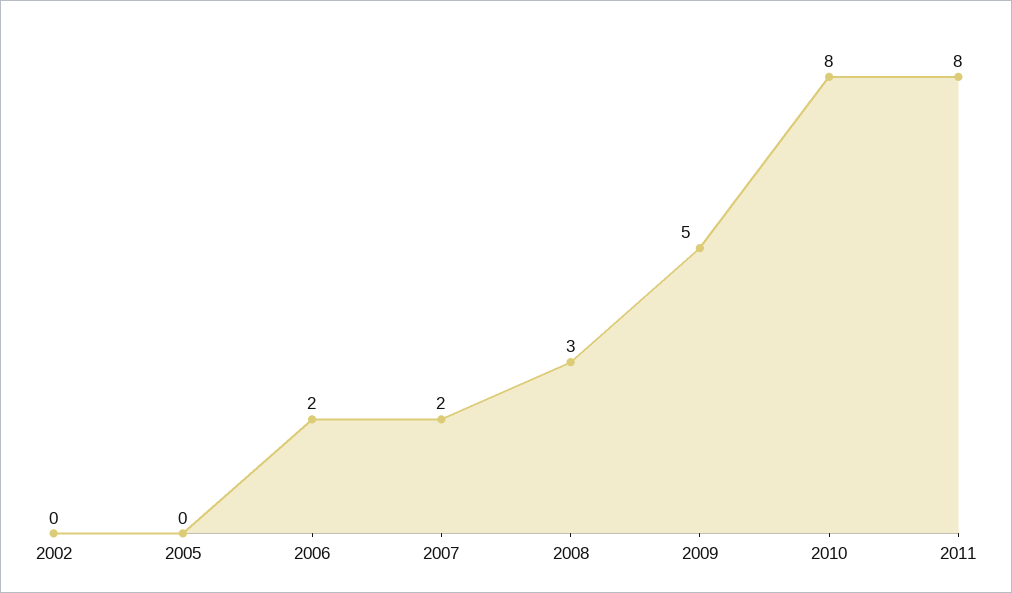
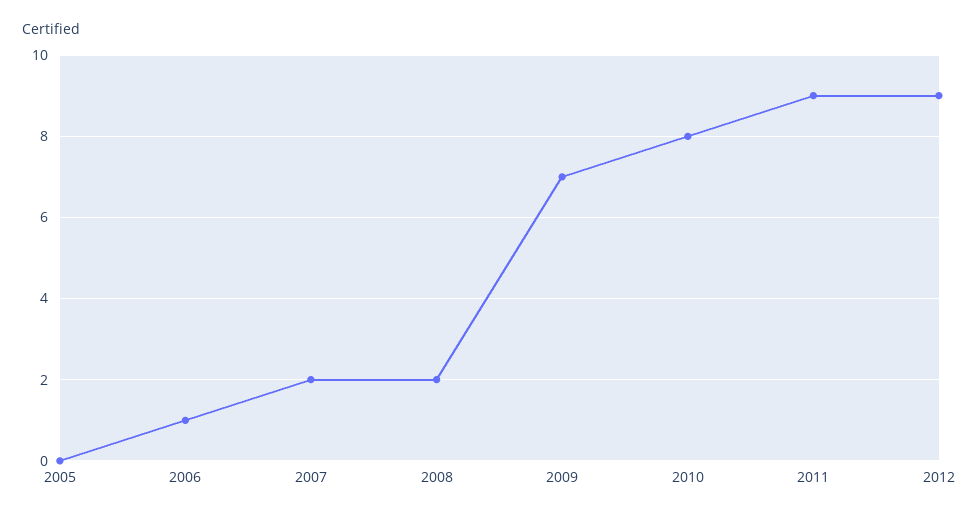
2002: 0 -> none
2006: 2 -> 1
2008: 3 -> 2
2009: 5 -> 7
2011: 8 -> 9
2012: none -> 9

